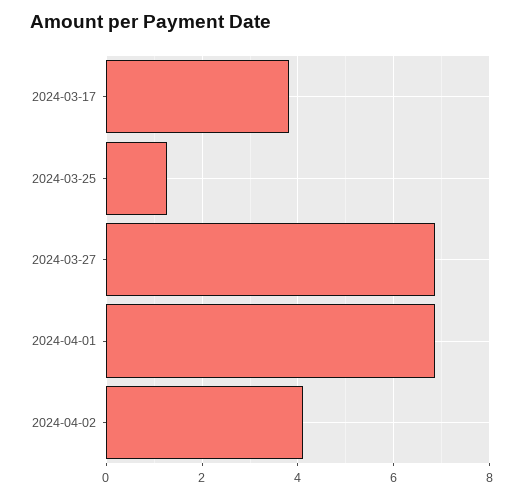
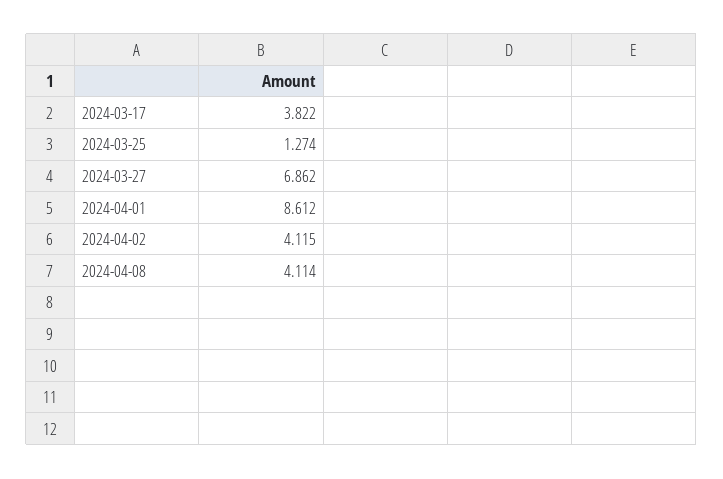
2024-04-01: 6.8 -> 8.612
2024-04-08: none -> 4.114

